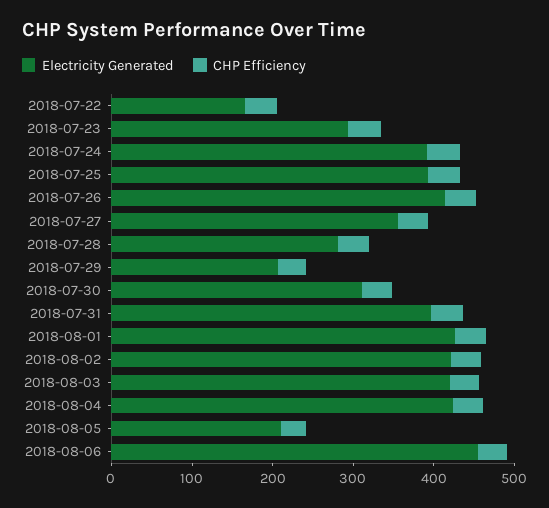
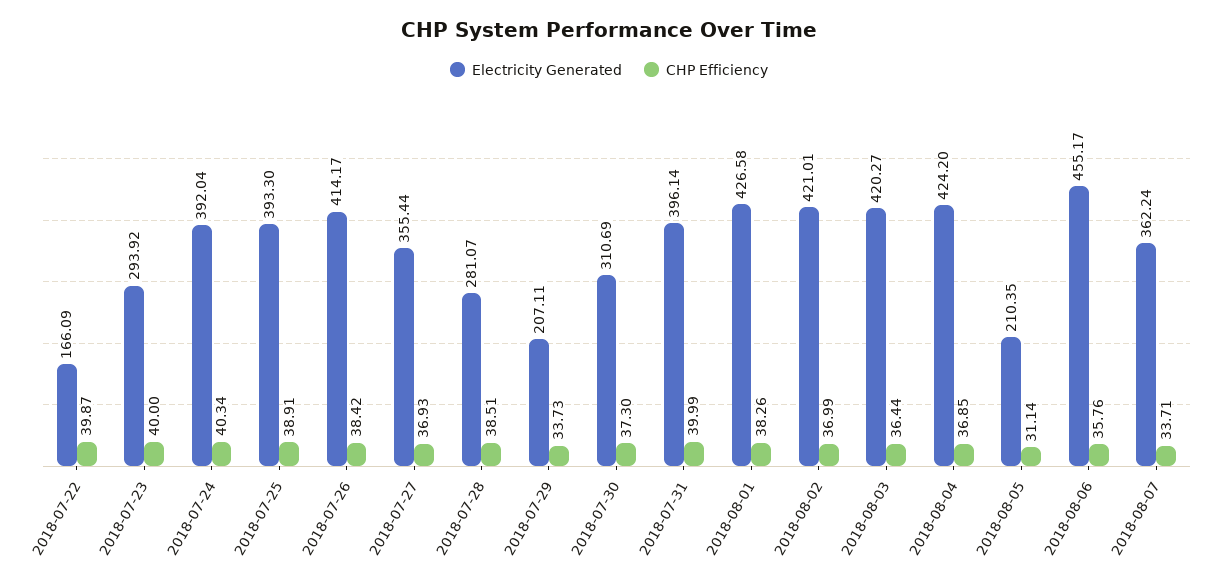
Electricity Generated, 2018-08-07: none -> 362.24
CHP Efficiency, 2018-08-07: none -> 33.71

